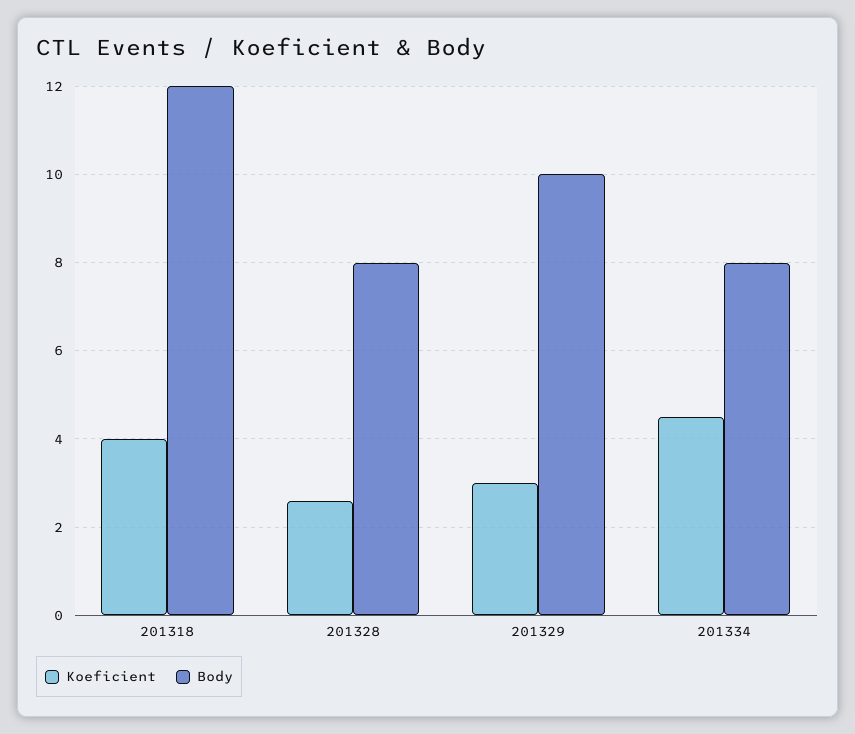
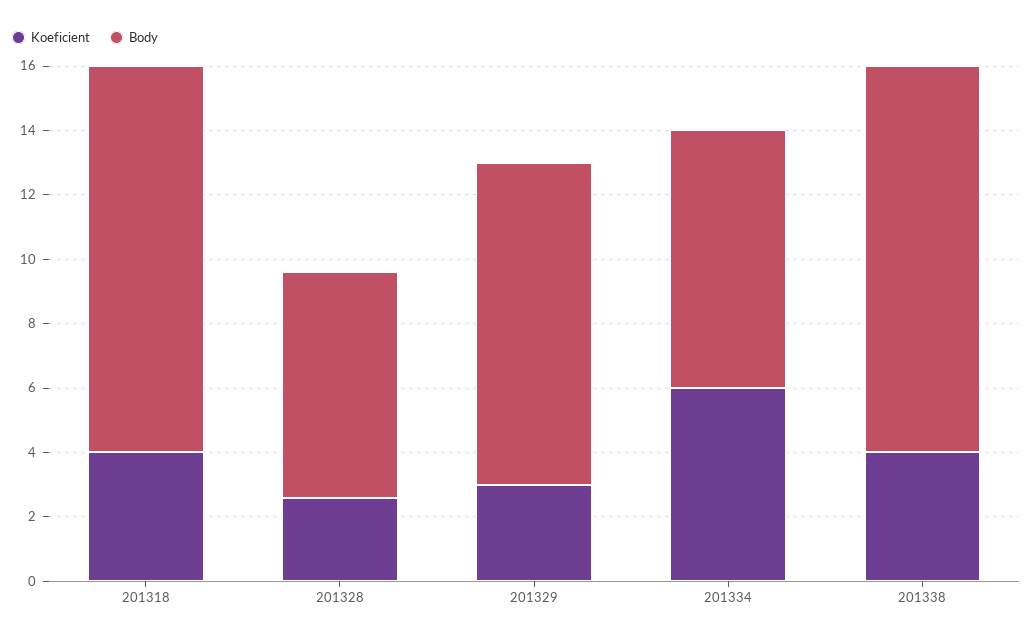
Body, 201328: 8 -> 7
Koeficient, 201334: 4.5 -> 6
Koeficient, 201338: none -> 4
Body, 201338: none -> 12

